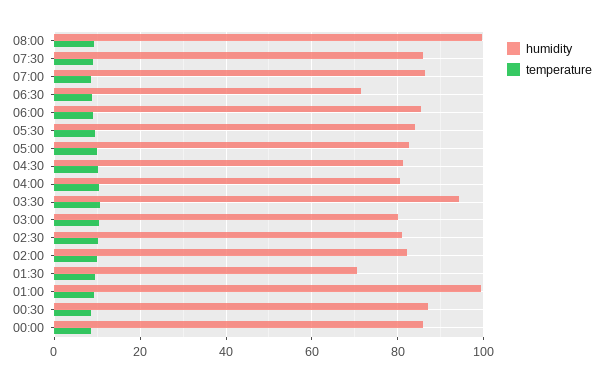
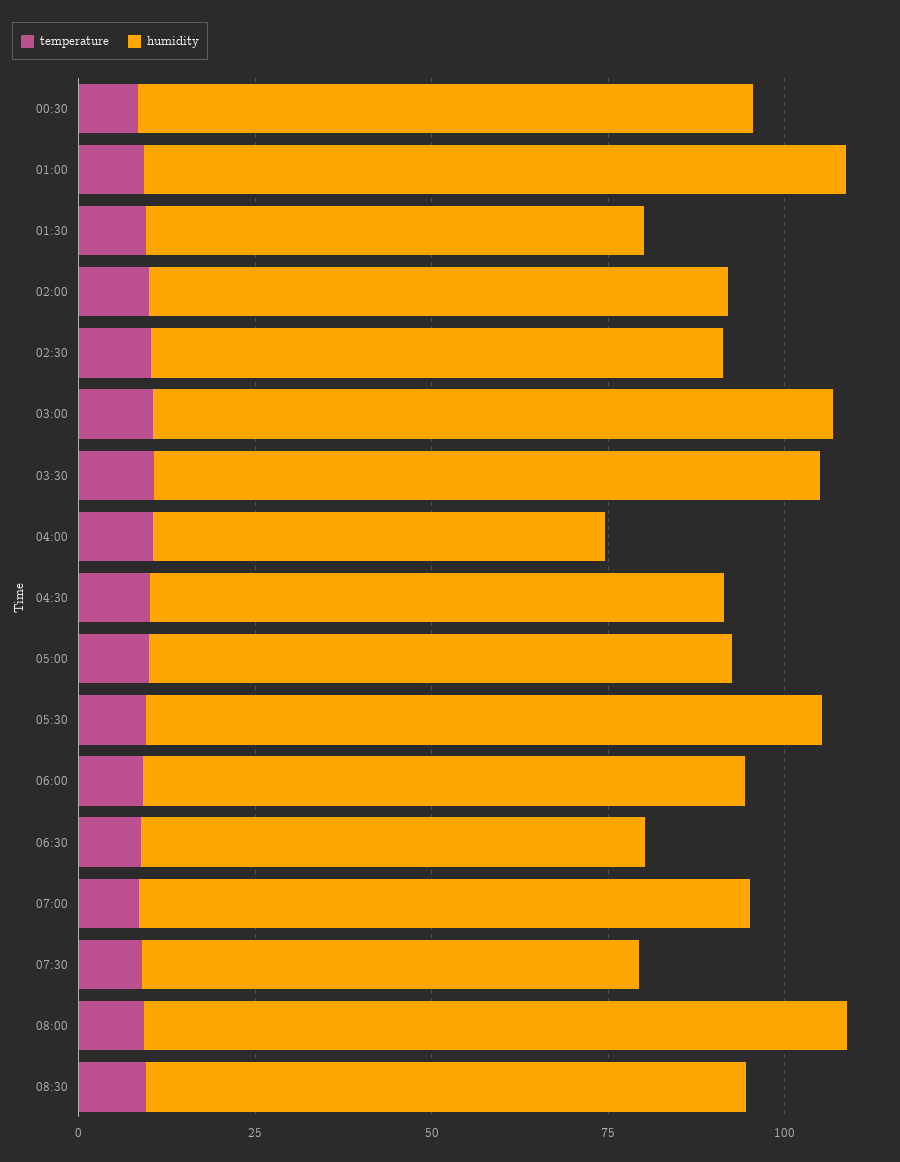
humidity, 07:30: 86 -> 70
humidity, 05:30: 84 -> 95
humidity, 04:00: 80 -> 65
humidity, 03:00: 80 -> 95
humidity, 00:00: 86 -> none
temperature, 00:00: 8 -> none
temperature, 08:30: none -> 10
humidity, 08:30: none -> 85

